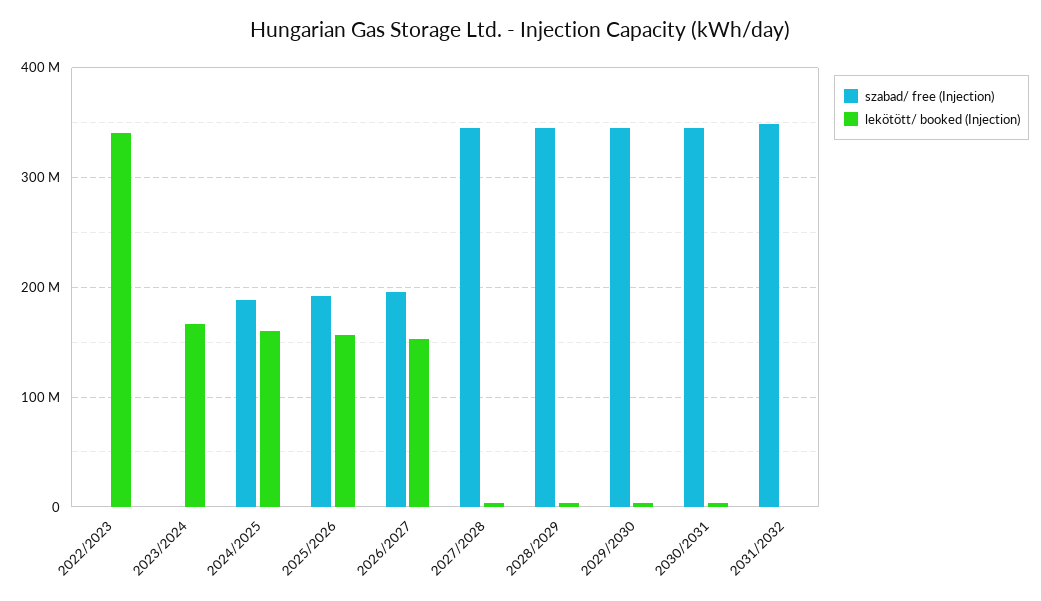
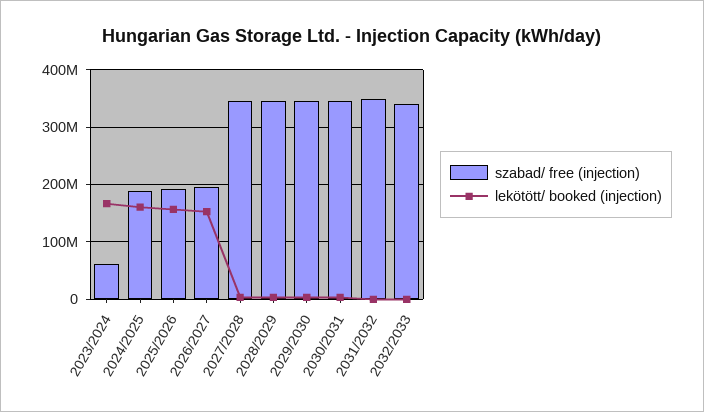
szabad/ free (Injection), 2022/2023: 0 -> none
lekötött/ booked (Injection), 2022/2023: 340000000 -> none
szabad/ free (Injection), 2023/2024: 0 -> 60000000
szabad/ free (Injection), 2032/2033: none -> 340000000
lekötött/ booked (Injection), 2032/2033: none -> 0

